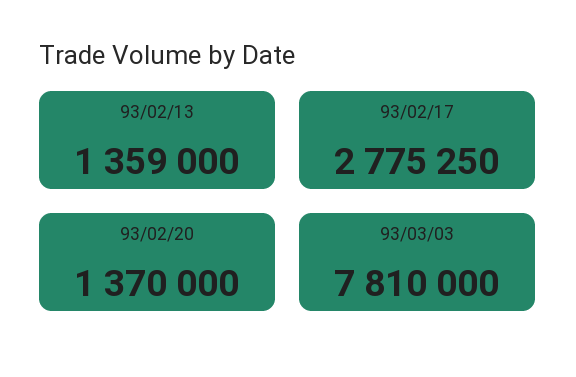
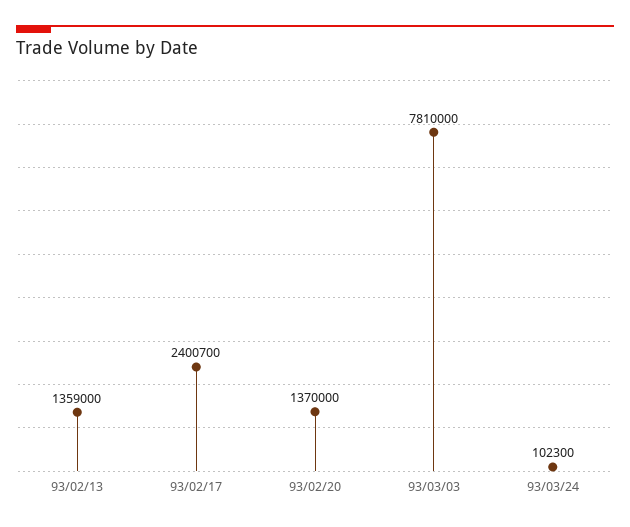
93/02/17: 2775250 -> 2400700
93/03/24: none -> 102300

